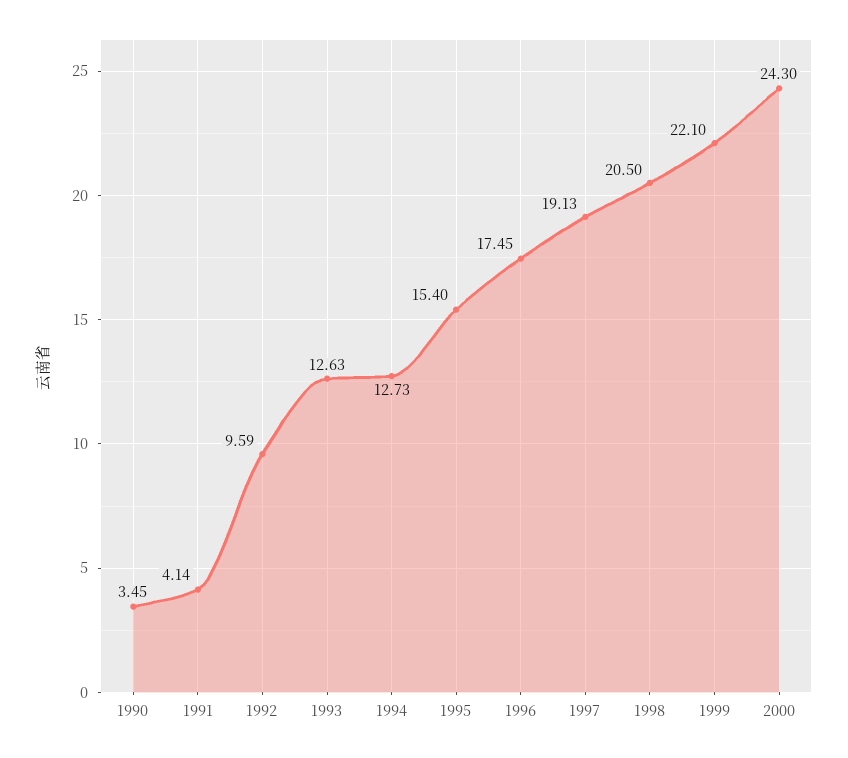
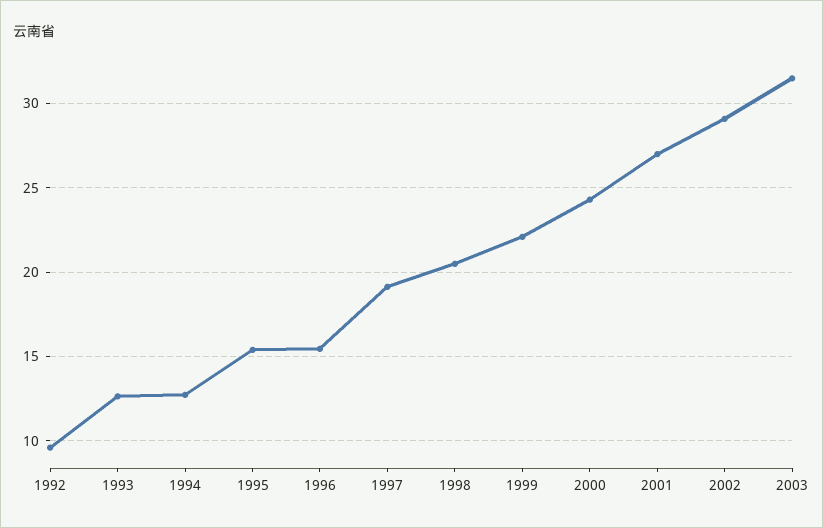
1990: 3.45 -> none
1991: 4.14 -> none
1996: 17.45 -> 15.5
2001: none -> 27
2002: none -> 29
2003: none -> 31.5

